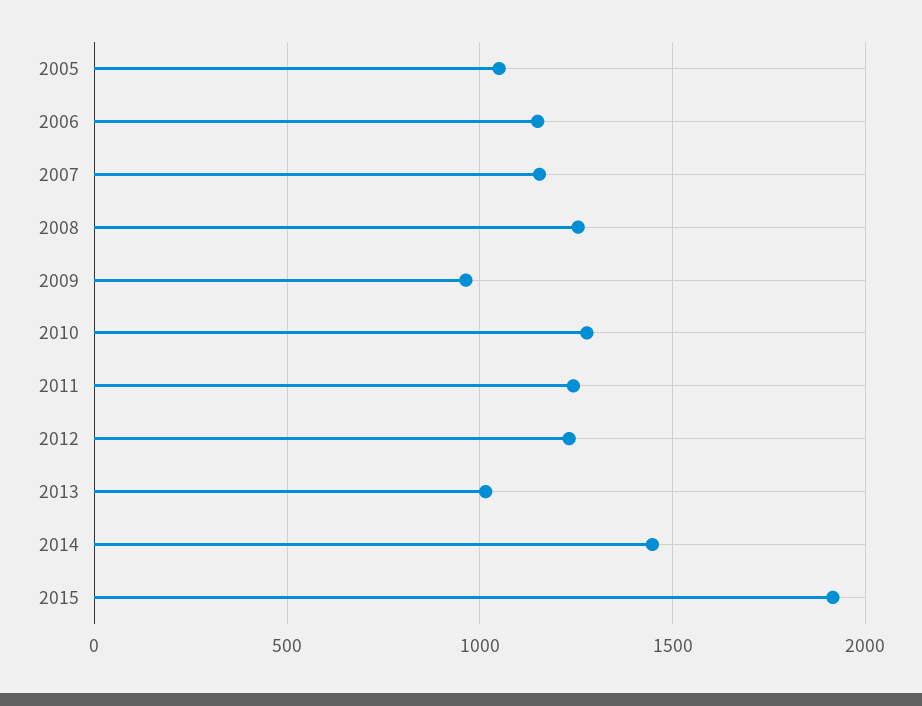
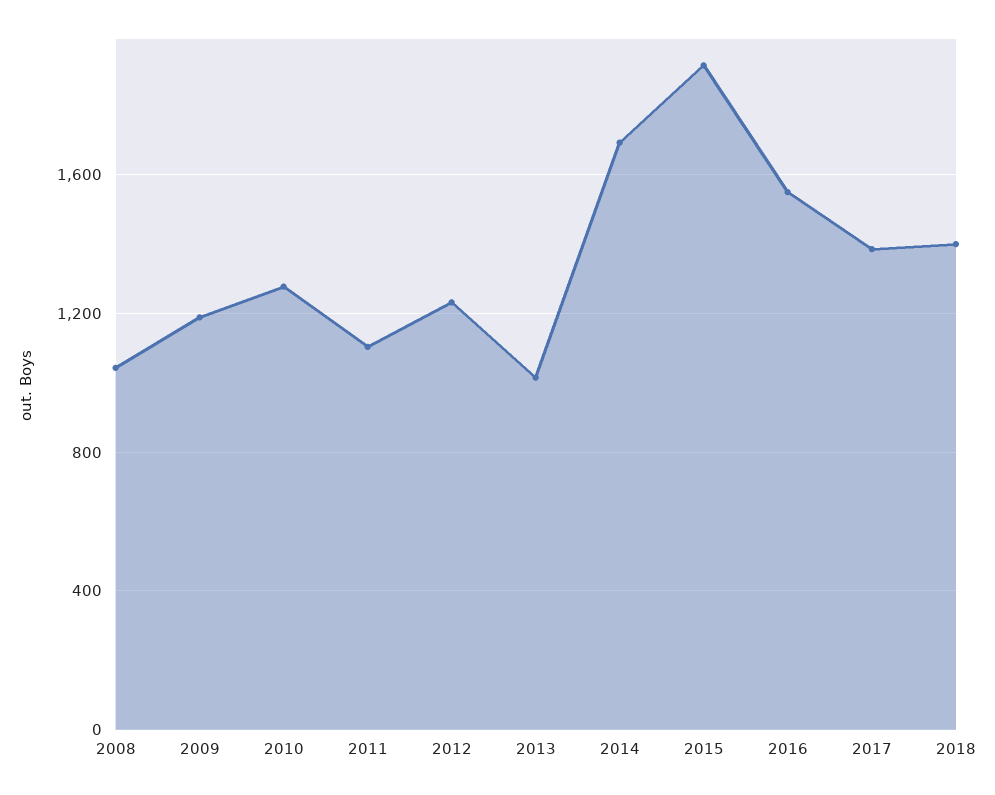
2005: 1050 -> none
2006: 1150 -> none
2007: 1150 -> none
2008: 1250 -> 1050
2009: 950 -> 1200
2011: 1250 -> 1100
2014: 1450 -> 1700
2016: none -> 1550
2017: none -> 1400
2018: none -> 1400

